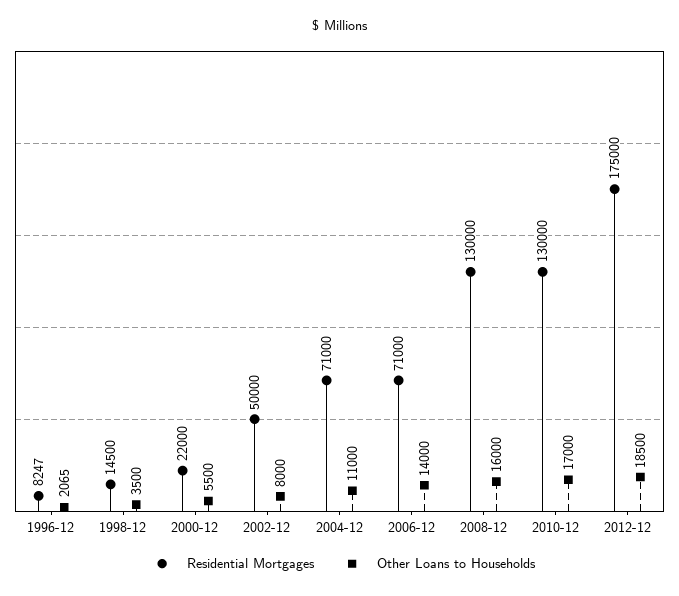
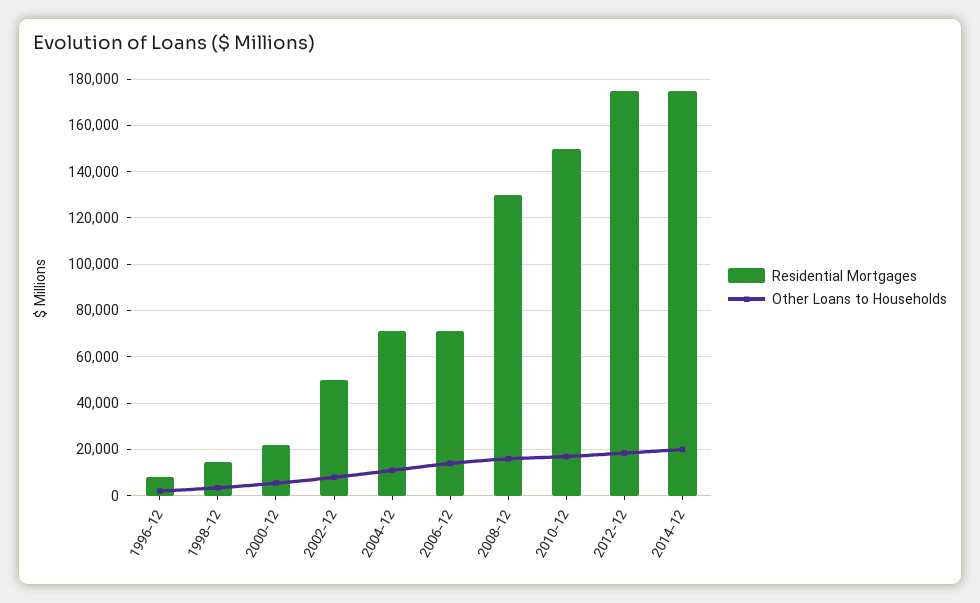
Residential Mortgages, 2010-12: 130000 -> 150000
Residential Mortgages, 2014-12: none -> 175000
Other Loans to Households, 2014-12: none -> 20000

